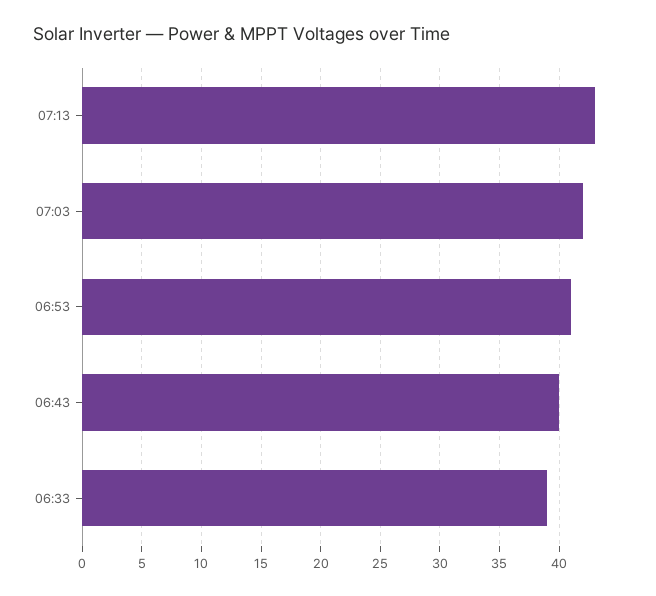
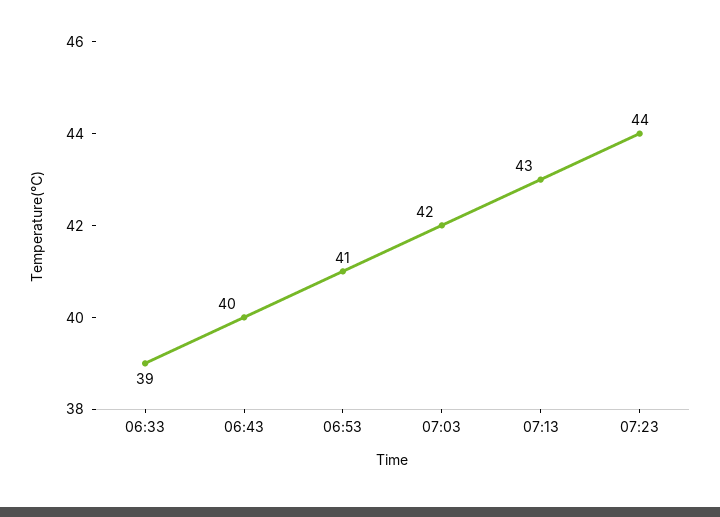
07:23: none -> 44

